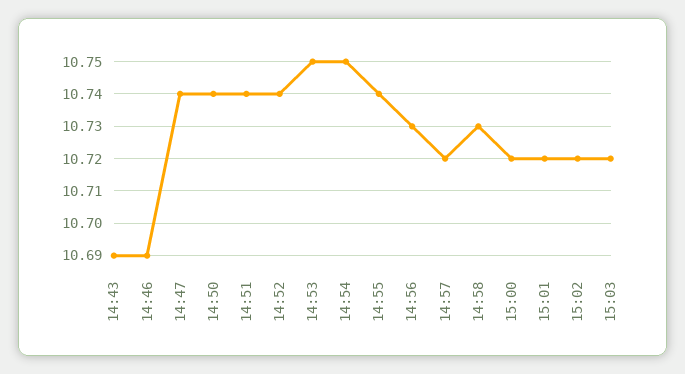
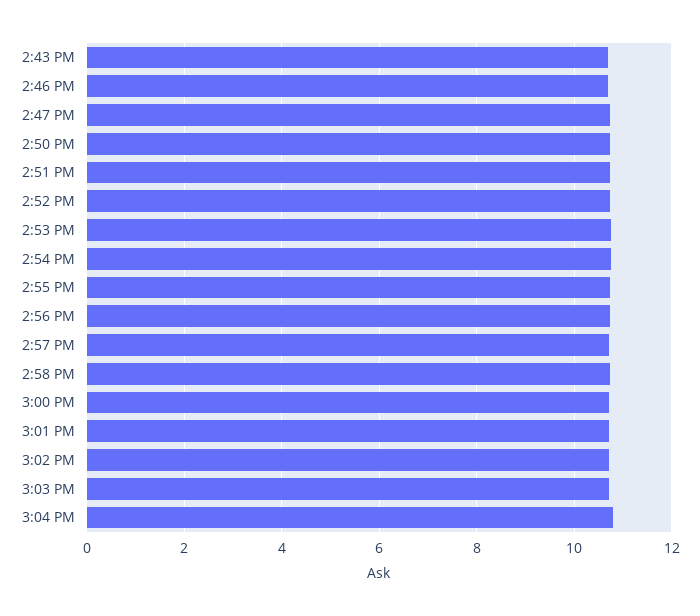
3:04 PM: none -> 10.8

